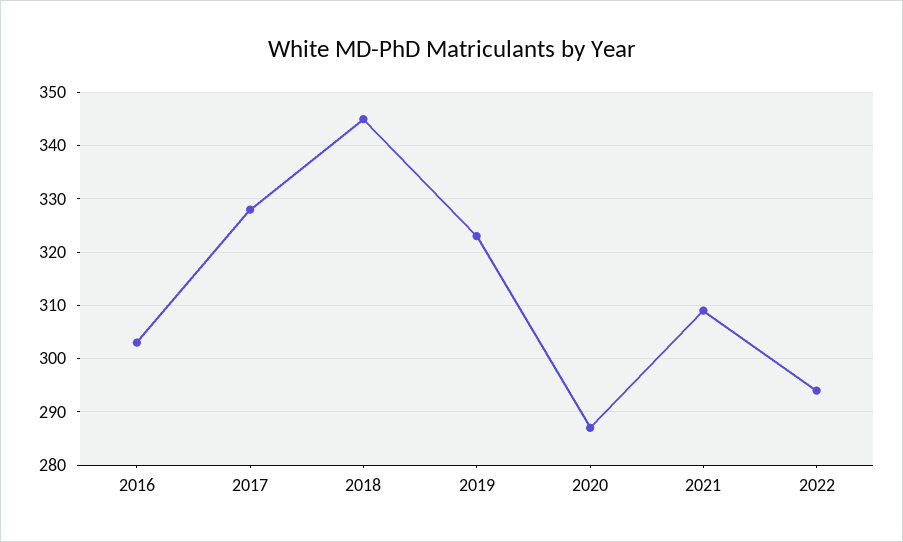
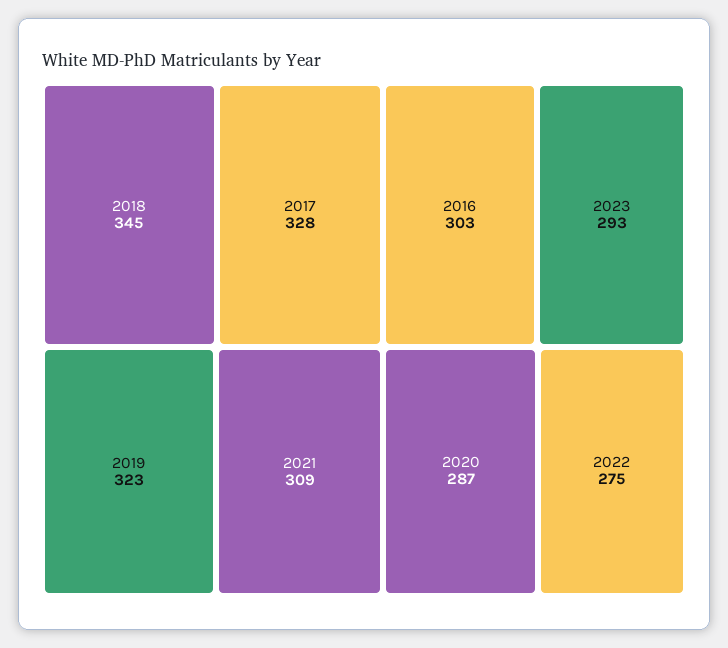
2022: 295 -> 275
2023: none -> 293

